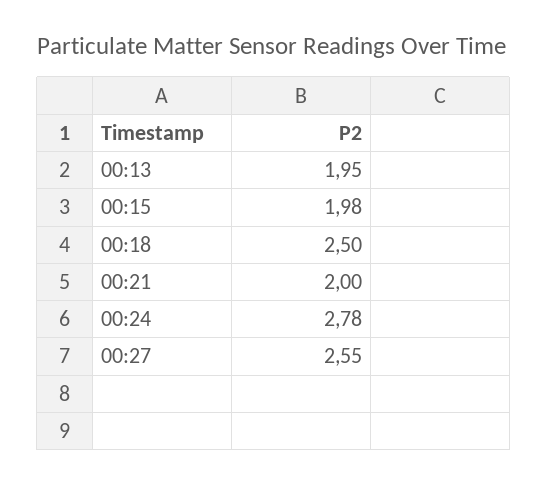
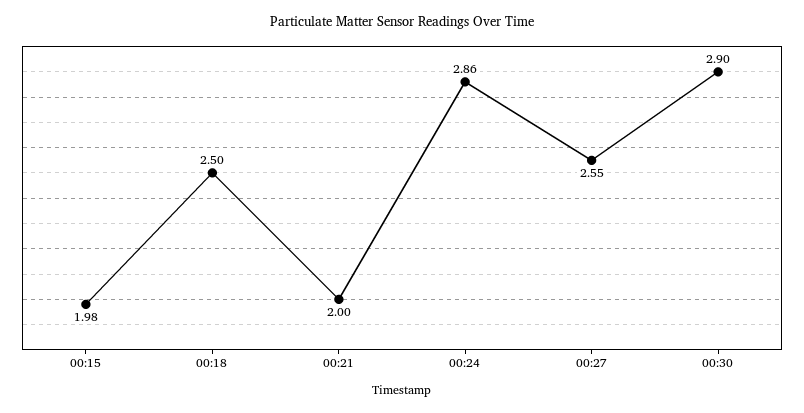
00:13: 1.95 -> none
00:24: 2.78 -> 2.86
00:30: none -> 2.9

